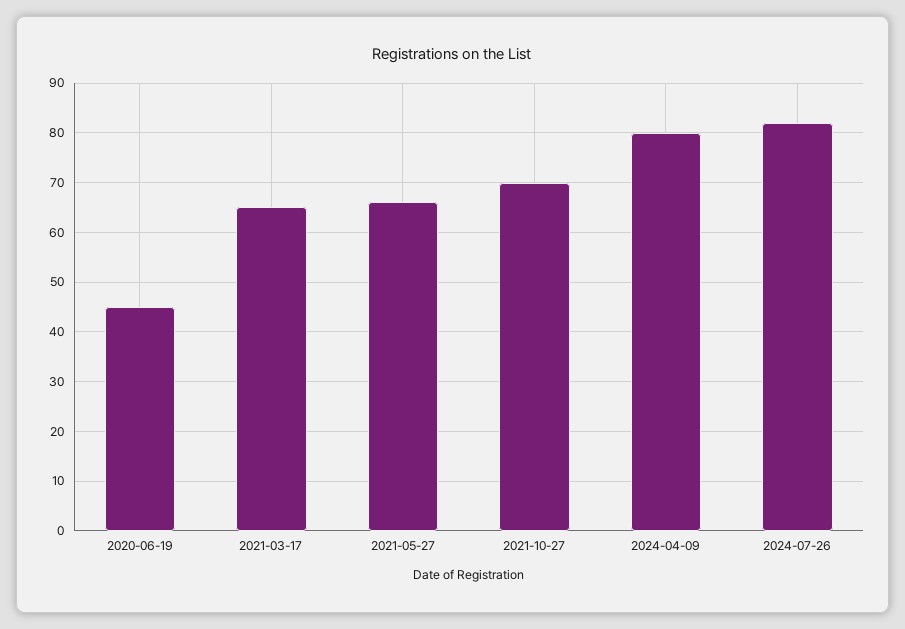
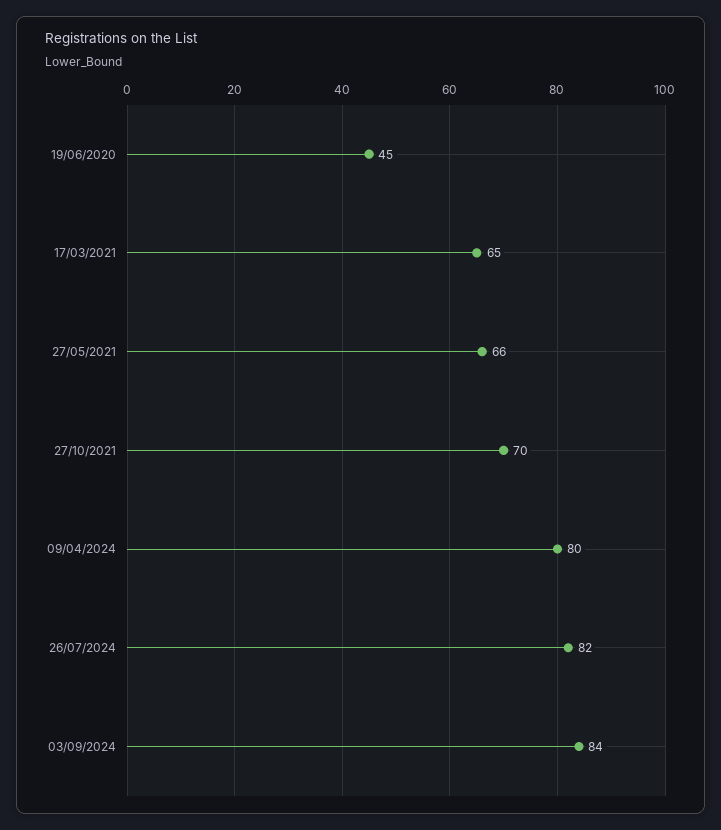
03/09/2024: none -> 84

